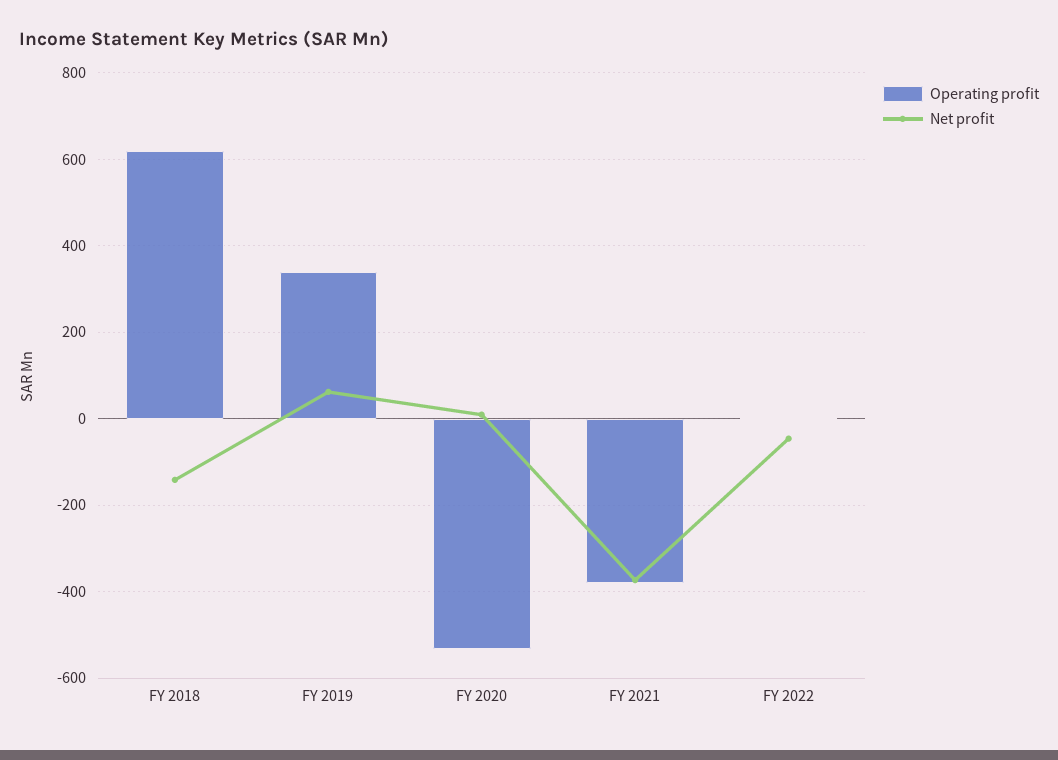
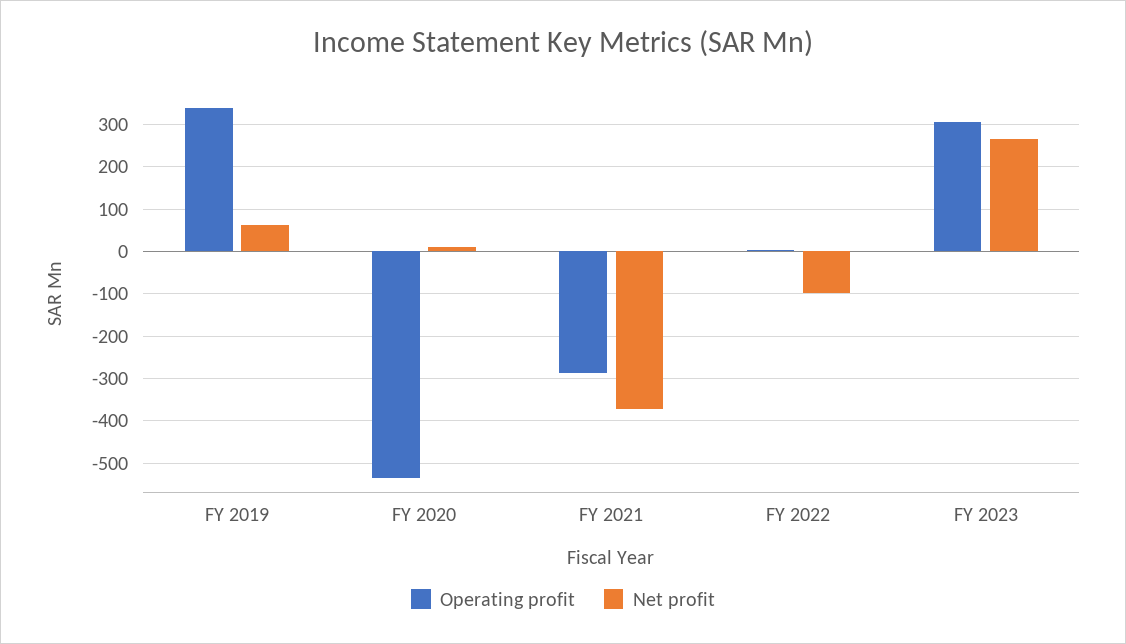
Operating profit, FY 2018: 620 -> none
Net profit, FY 2018: -140 -> none
Operating profit, FY 2021: -380 -> -280
Net profit, FY 2022: -40 -> -100
Operating profit, FY 2023: none -> 300
Net profit, FY 2023: none -> 260

